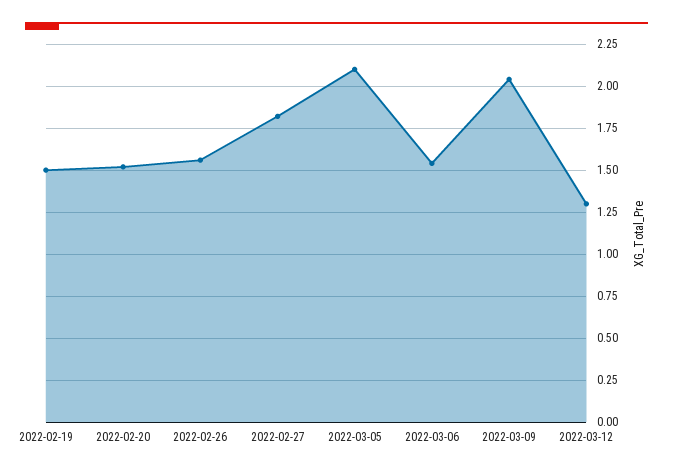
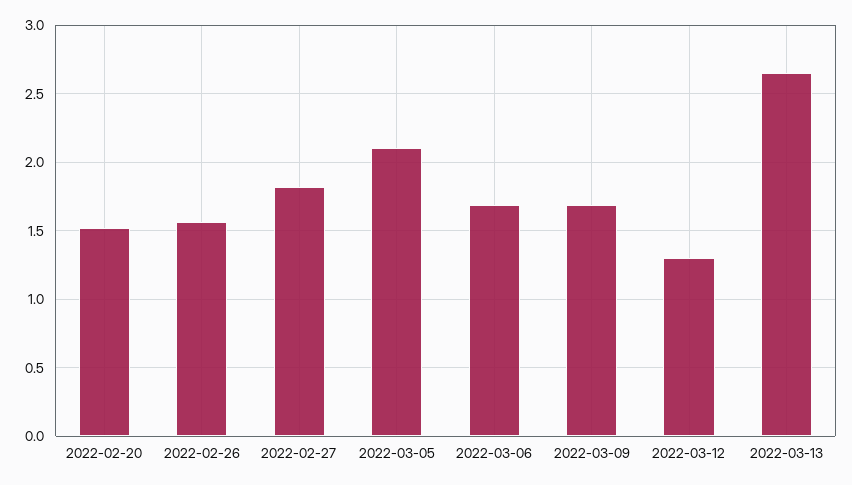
2022-02-19: 1.5 -> none
2022-03-06: 1.55 -> 1.7
2022-03-09: 2.05 -> 1.7
2022-03-13: none -> 2.65

